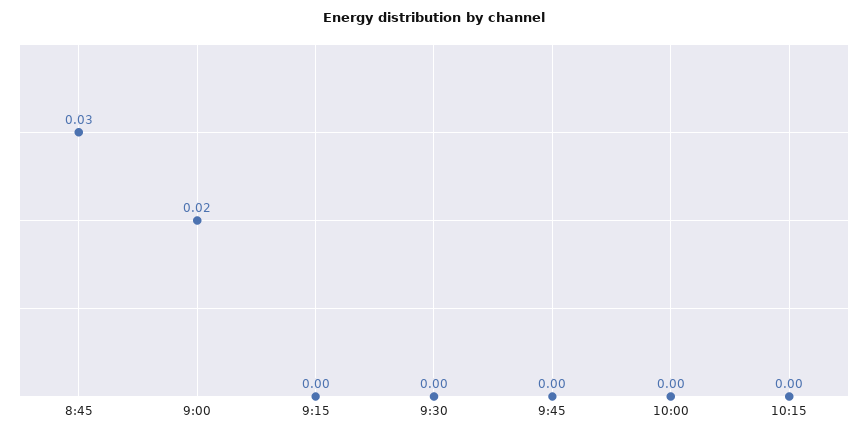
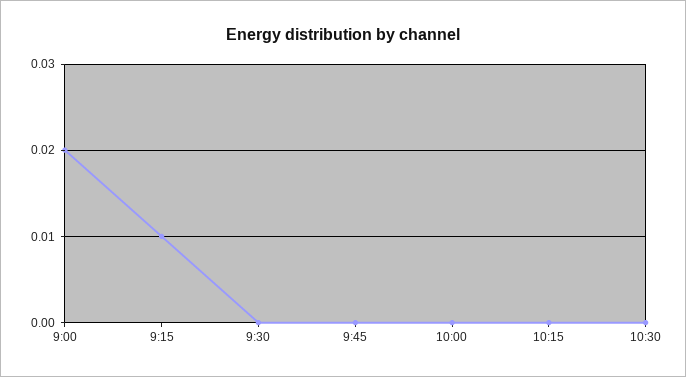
8:45: 0.03 -> none
9:15: 0 -> 0.01
10:30: none -> 0

